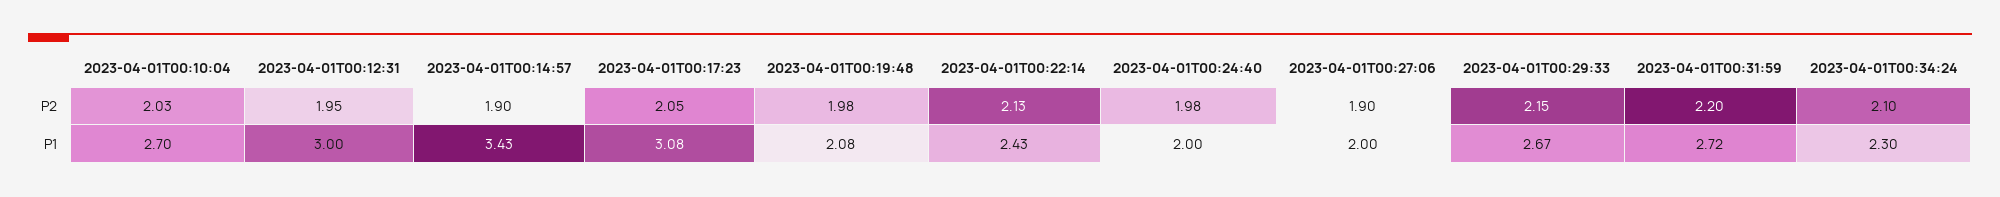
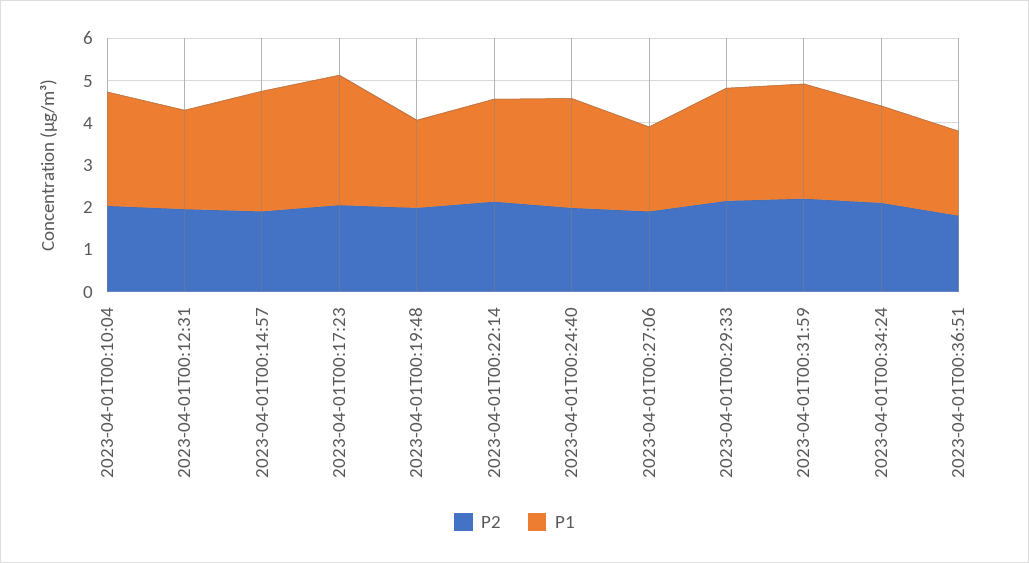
P1, 2023-04-01T00:12:31: 3 -> 2.4
P1, 2023-04-01T00:14:57: 3.43 -> 2.8
P1, 2023-04-01T00:24:40: 2 -> 2.6
P2, 2023-04-01T00:36:51: none -> 1.8
P1, 2023-04-01T00:36:51: none -> 2

